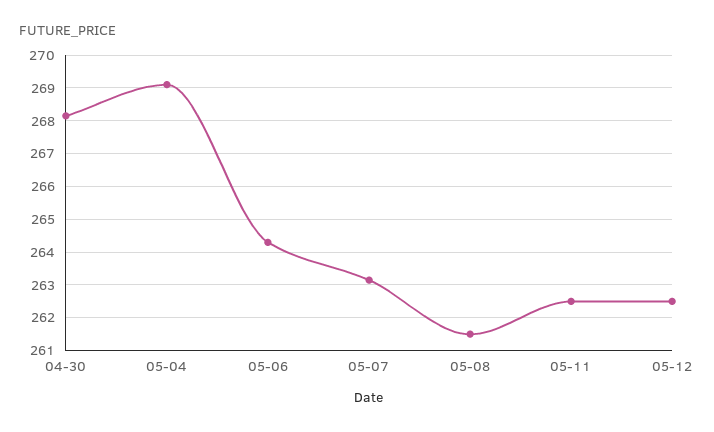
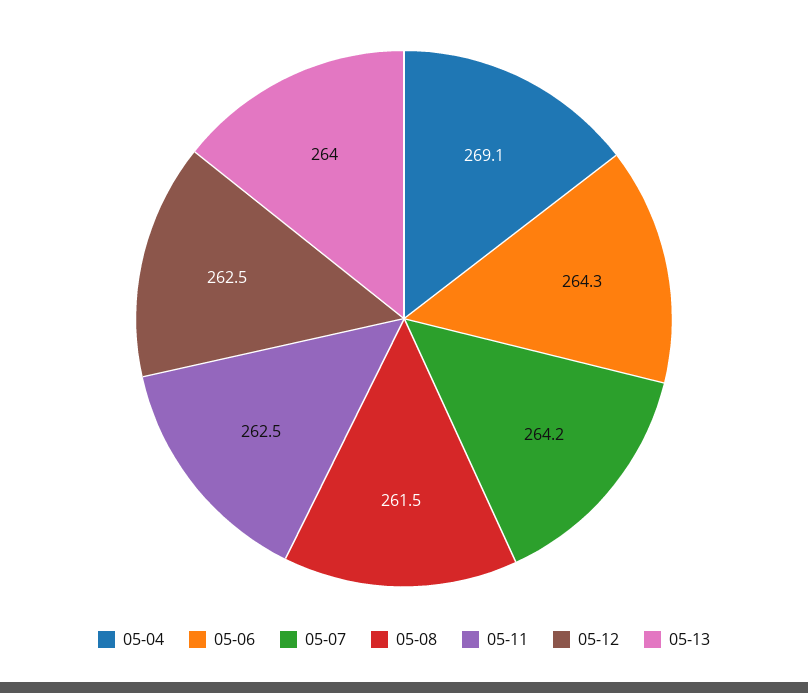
04-30: 268.2 -> none
05-07: 263.2 -> 264.2
05-13: none -> 264

